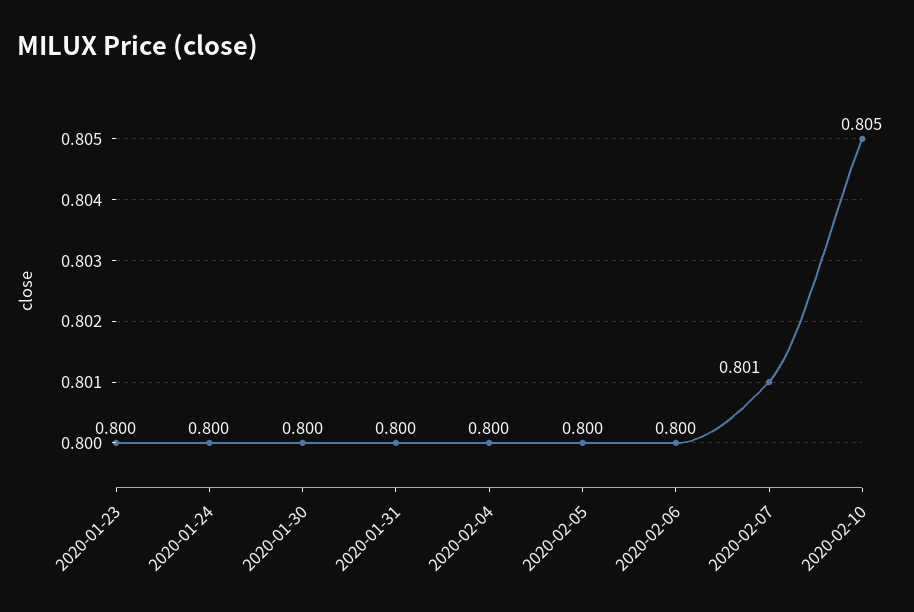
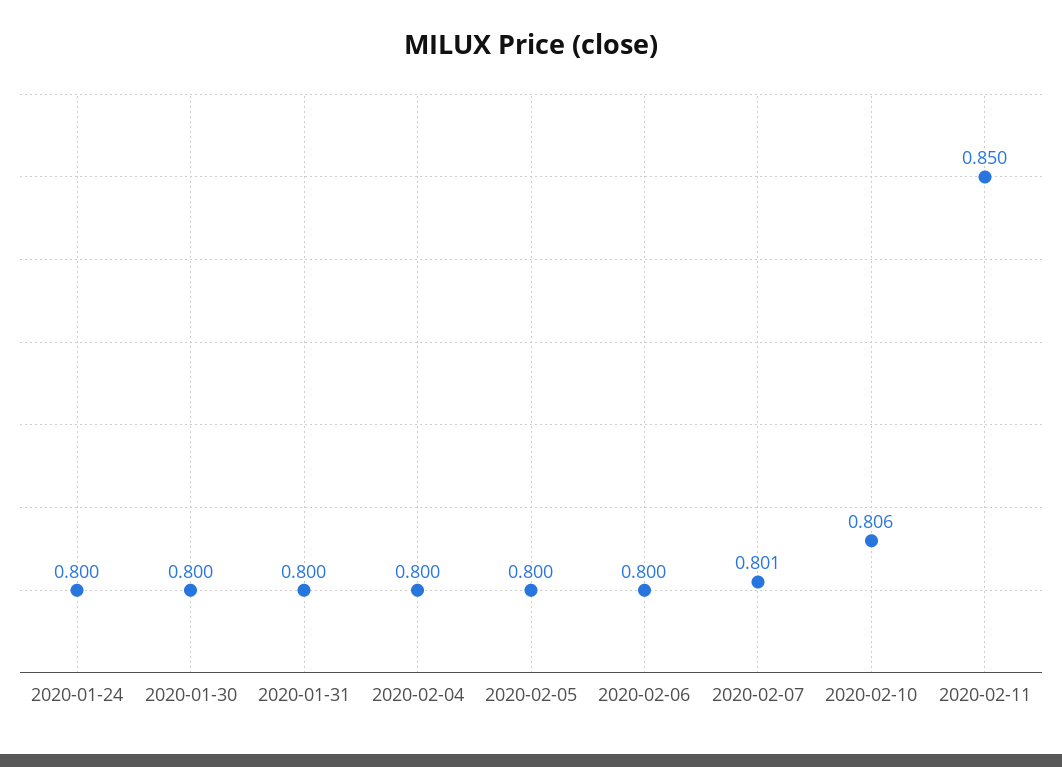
2020-01-23: 0.8 -> none
2020-02-10: 0.805 -> 0.806
2020-02-11: none -> 0.85

